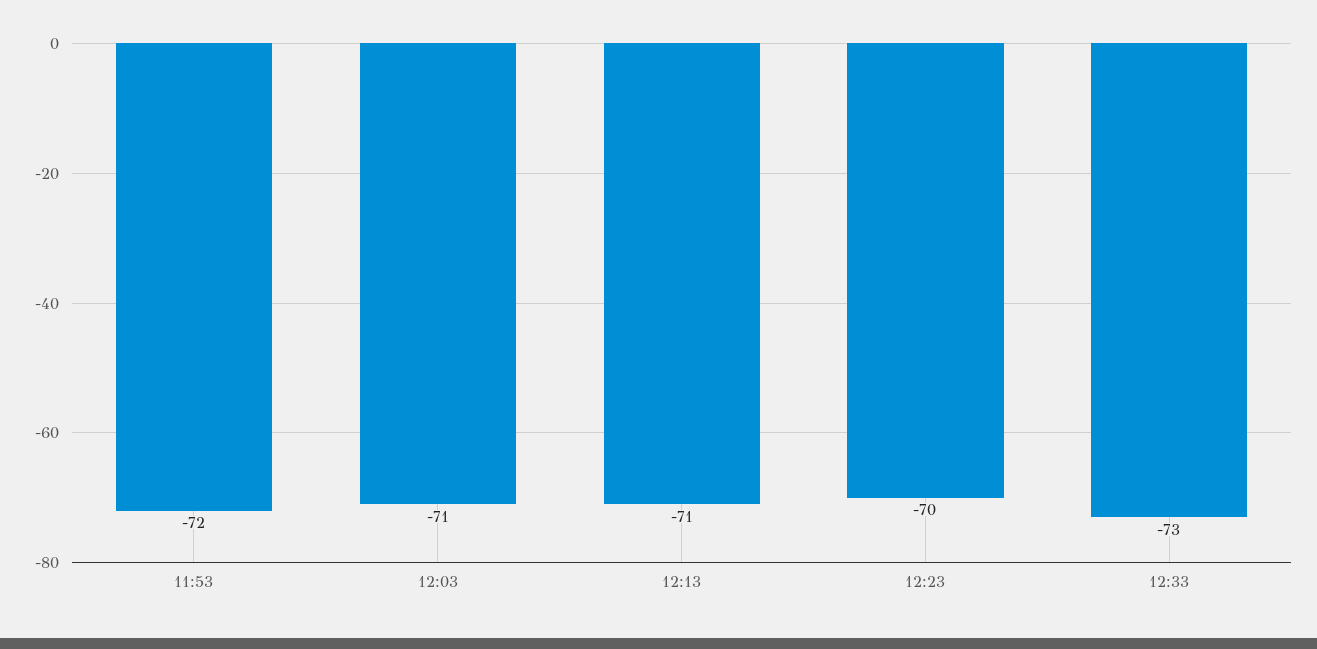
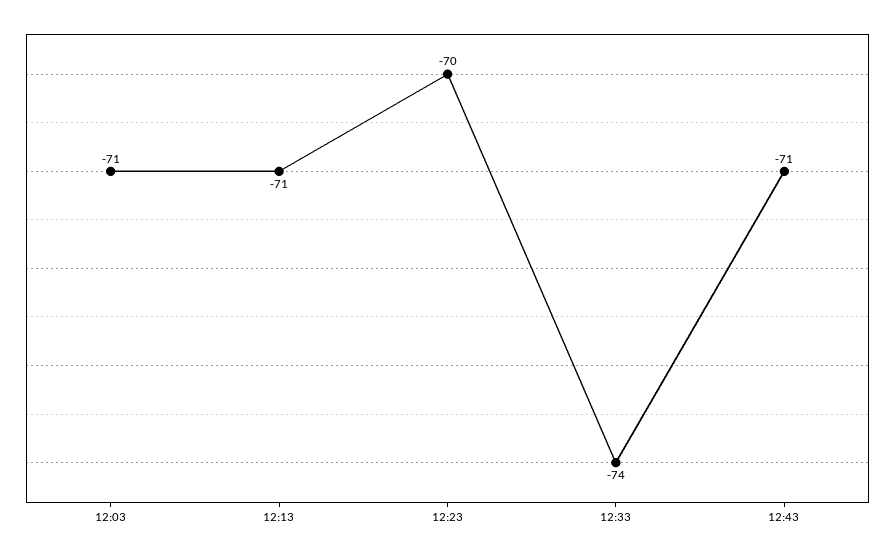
11:53: -72 -> none
12:33: -73 -> -74
12:43: none -> -71

